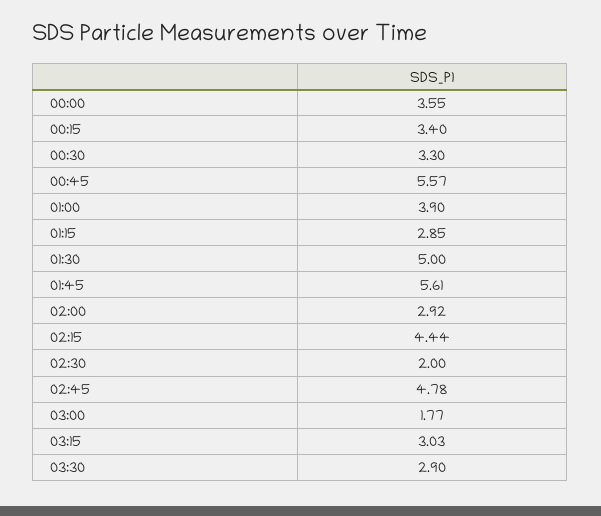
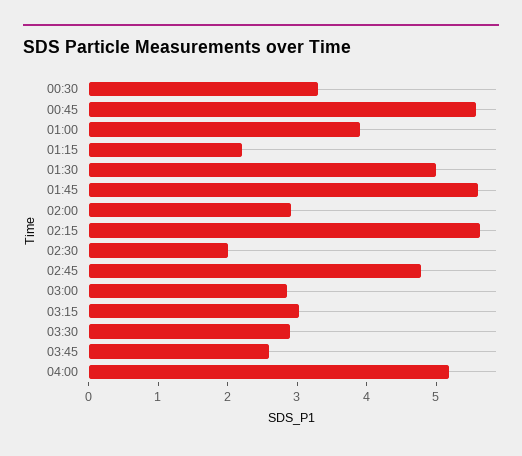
00:00: 3.55 -> none
00:15: 3.4 -> none
01:15: 2.85 -> 2.2
02:15: 4.44 -> 5.6
03:00: 1.77 -> 2.8
03:45: none -> 2.6
04:00: none -> 5.2

